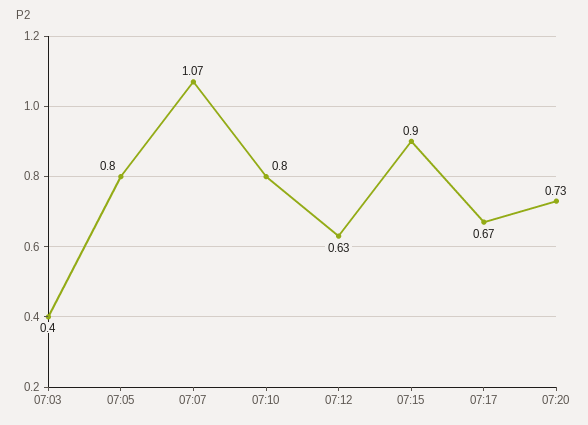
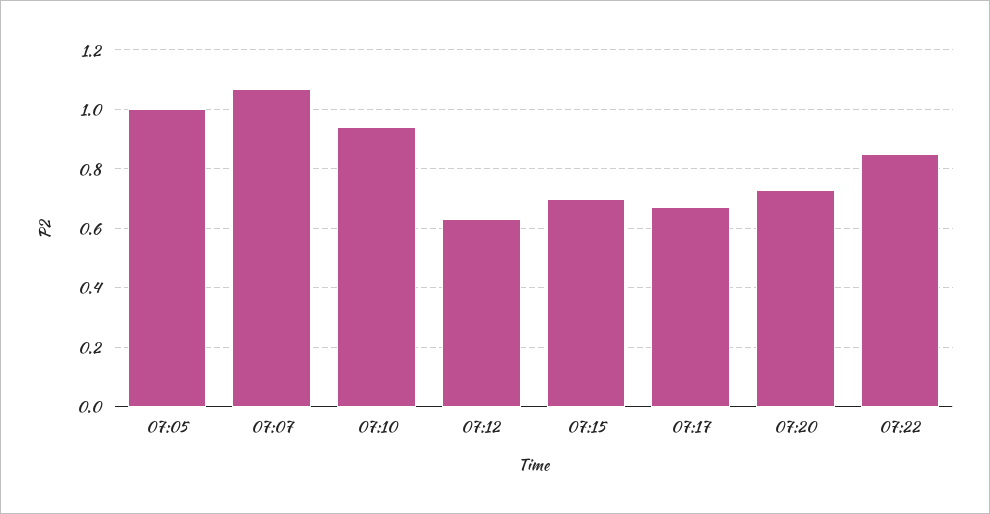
07:03: 0.4 -> none
07:05: 0.8 -> 1
07:10: 0.8 -> 0.95
07:15: 0.9 -> 0.7
07:22: none -> 0.85

